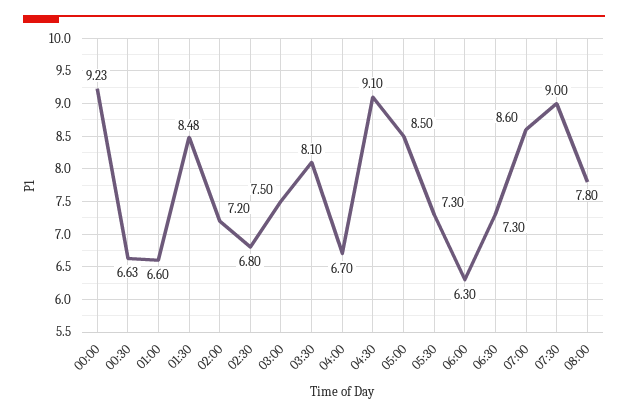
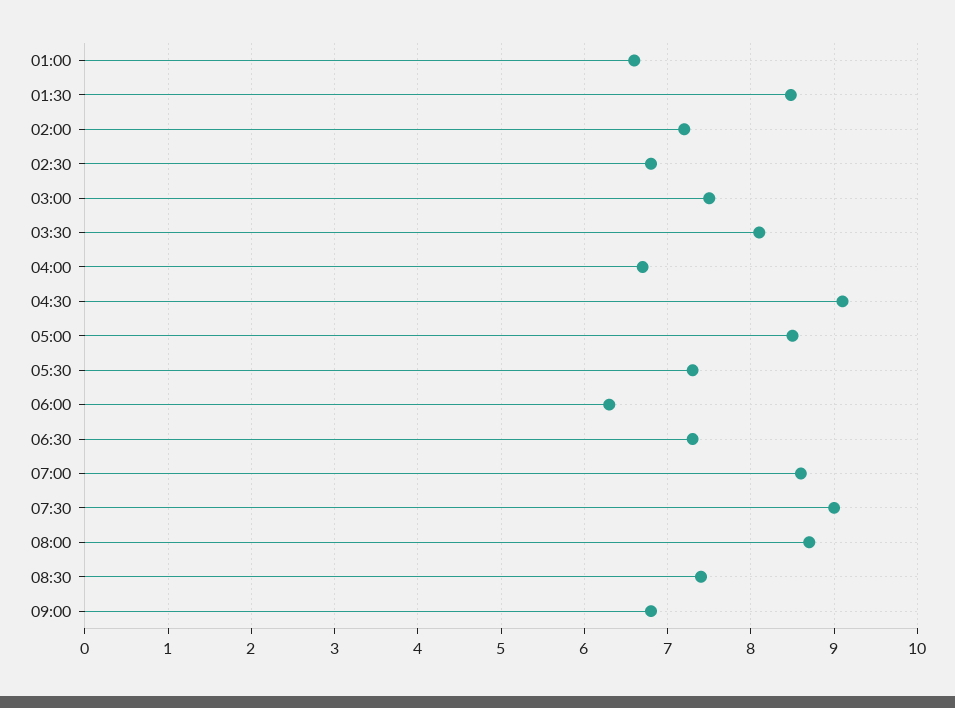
00:00: 9.23 -> none
00:30: 6.63 -> none
08:00: 7.8 -> 8.7
08:30: none -> 7.4
09:00: none -> 6.8

